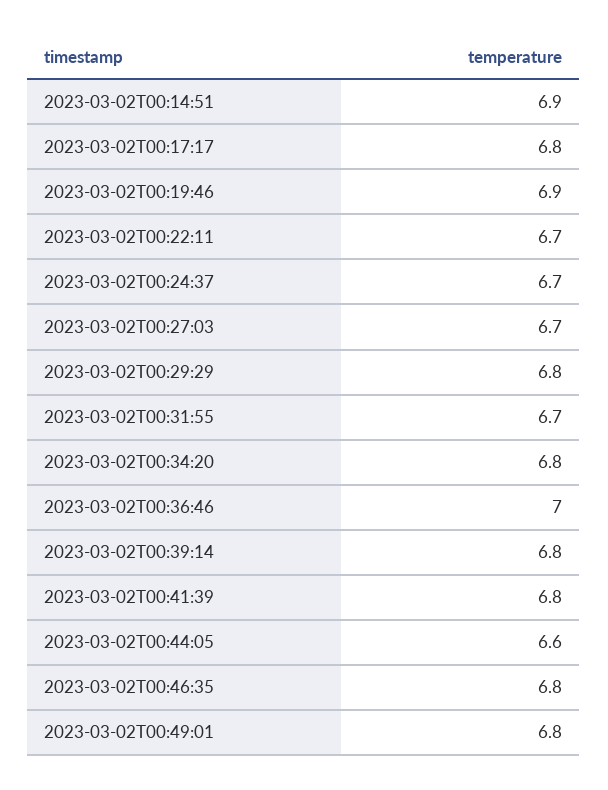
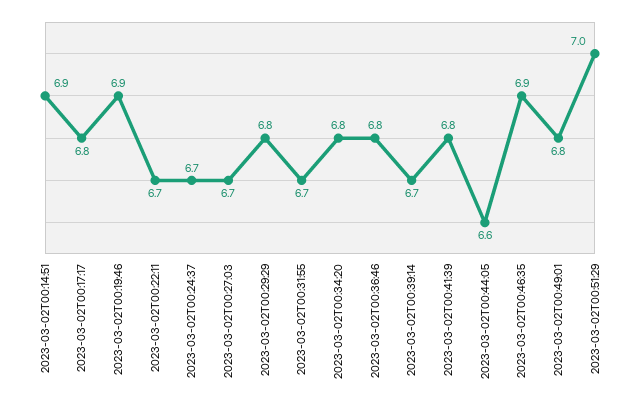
2023-03-02T00:36:46: 7 -> 6.8
2023-03-02T00:39:14: 6.8 -> 6.7
2023-03-02T00:46:35: 6.8 -> 6.9
2023-03-02T00:51:29: none -> 7

